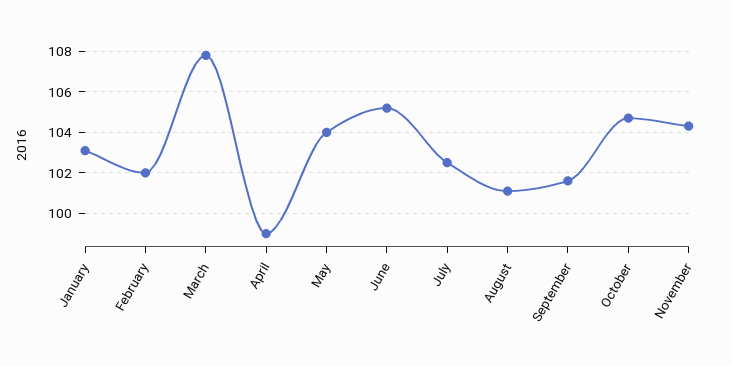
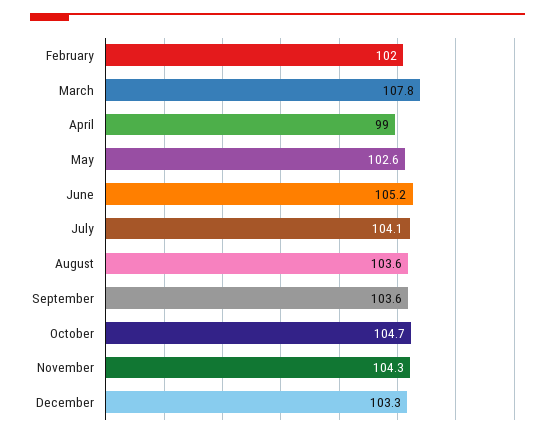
January: 103 -> none
May: 104 -> 102.6
July: 102.5 -> 104.1
August: 101 -> 103.6
September: 101.5 -> 103.6
December: none -> 103.3

